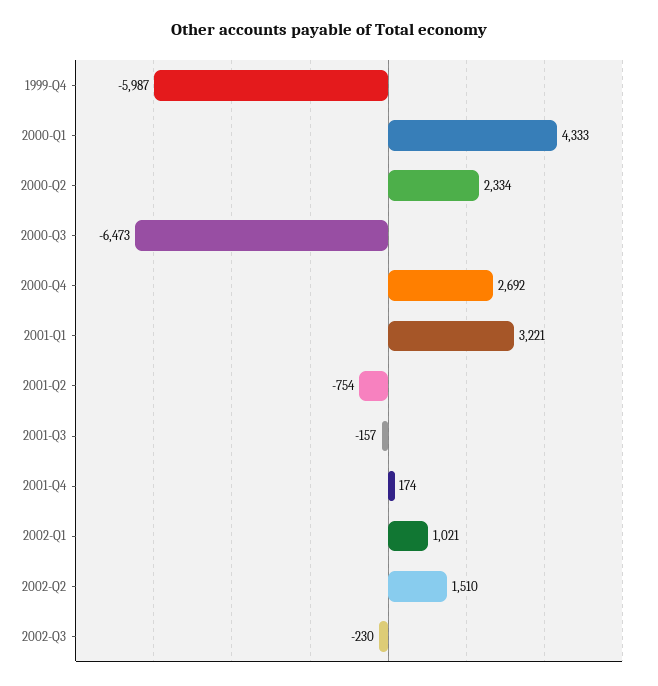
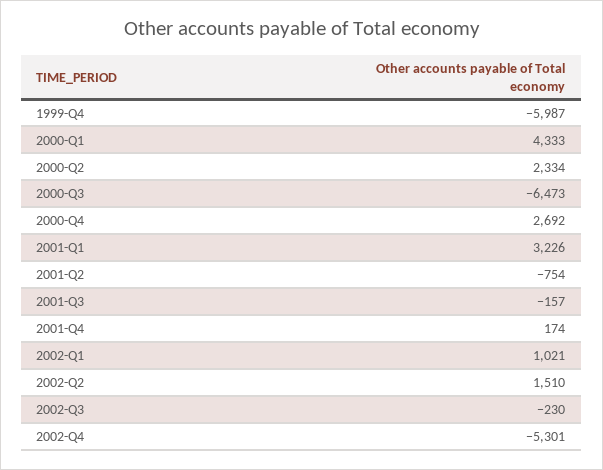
2001-Q1: 3221 -> 3226
2002-Q4: none -> -5301

